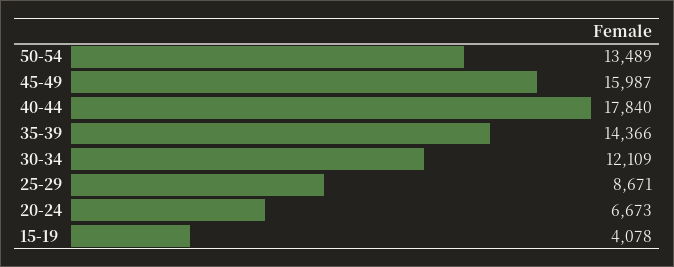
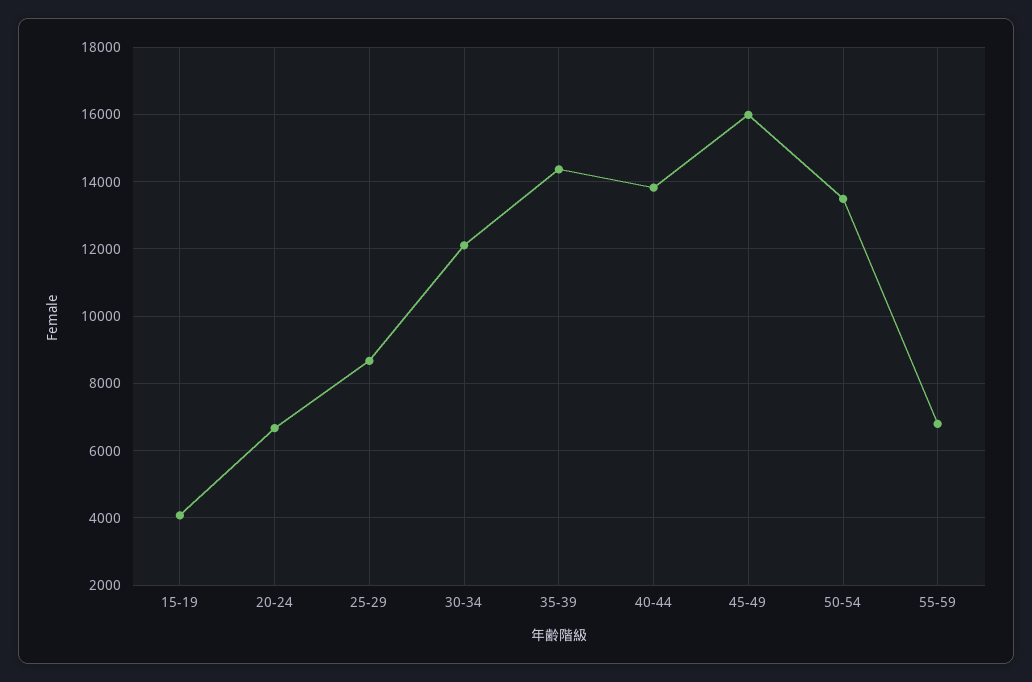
40-44: 17840 -> 13800
55-59: none -> 6800

